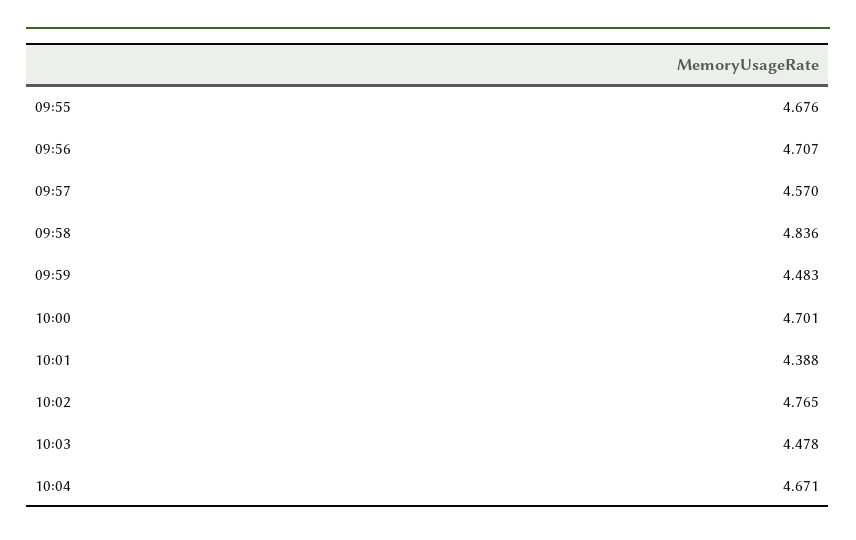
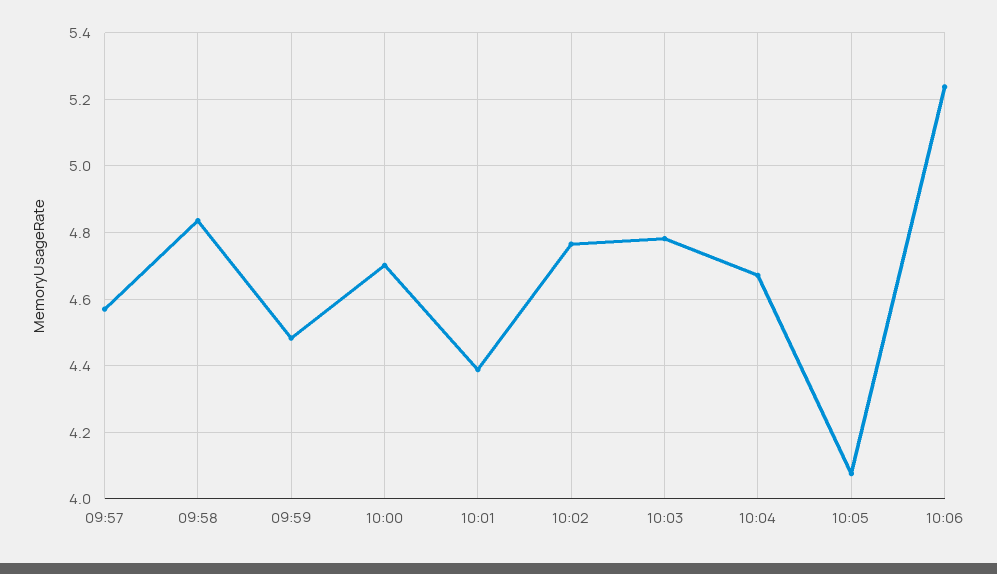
09:55: 4.676 -> none
09:56: 4.707 -> none
10:03: 4.478 -> 4.78
10:05: none -> 4.08
10:06: none -> 5.24

